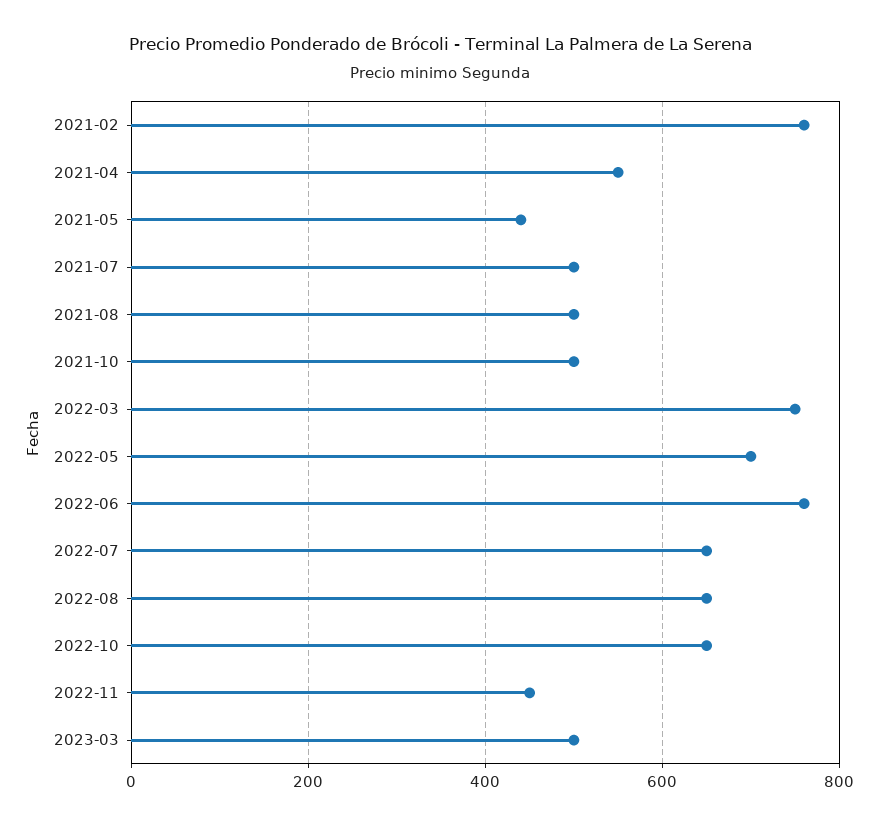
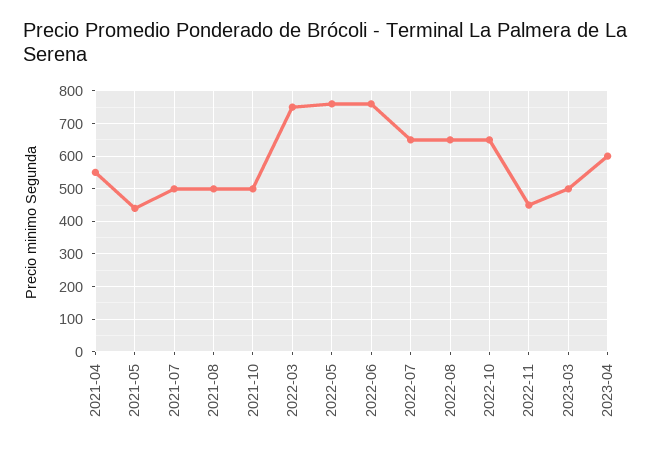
2021-02: 760 -> none
2022-05: 700 -> 760
2023-04: none -> 600

